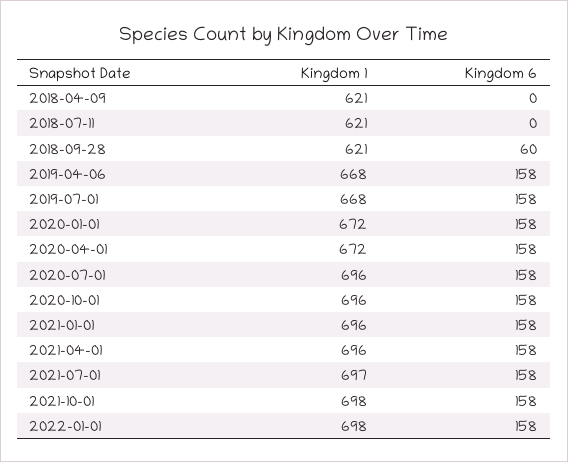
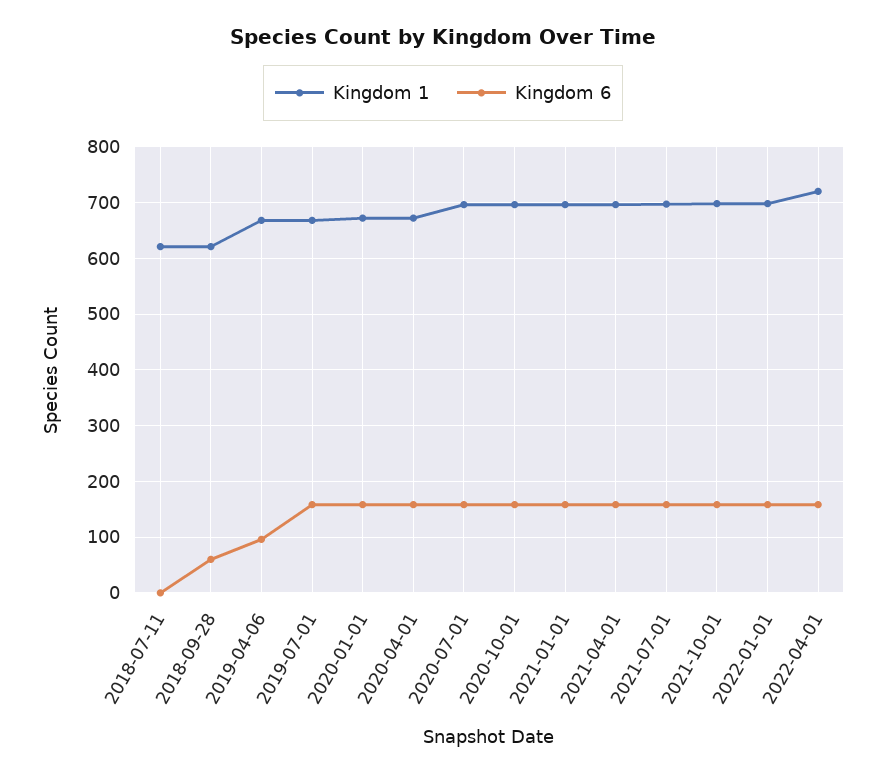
Kingdom 1, 2018-04-09: 621 -> none
Kingdom 6, 2018-04-09: 0 -> none
Kingdom 6, 2019-04-06: 158 -> 100
Kingdom 1, 2022-04-01: none -> 720
Kingdom 6, 2022-04-01: none -> 160

